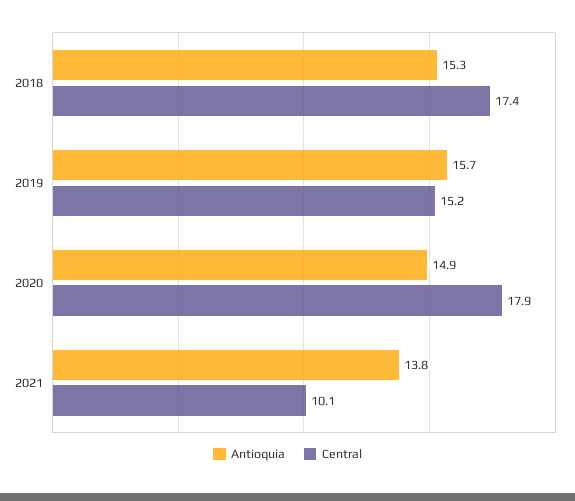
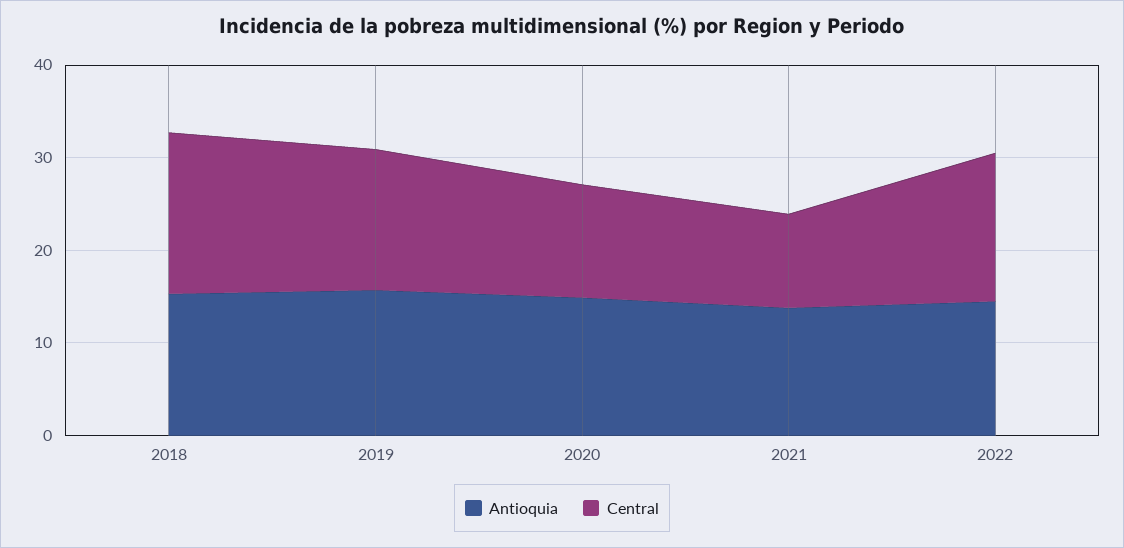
Central, 2020: 17.9 -> 12
Antioquia, 2022: none -> 14
Central, 2022: none -> 16

